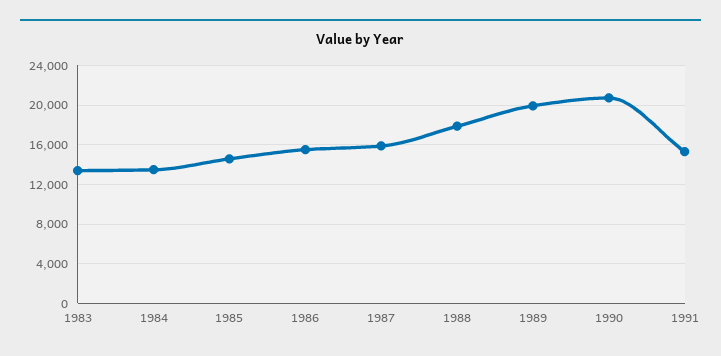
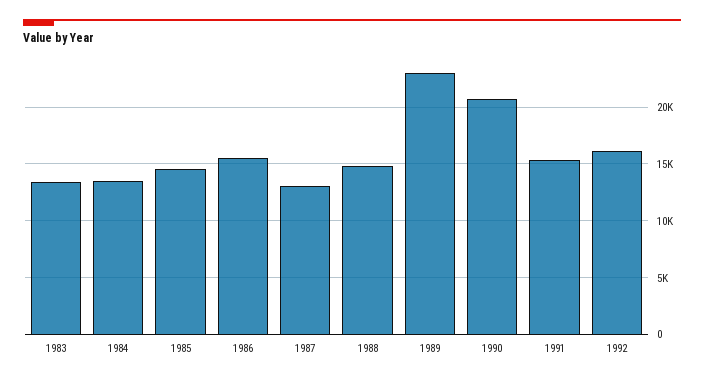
1987: 16000 -> 13000
1988: 18000 -> 15000
1989: 20000 -> 23000
1992: none -> 16000

